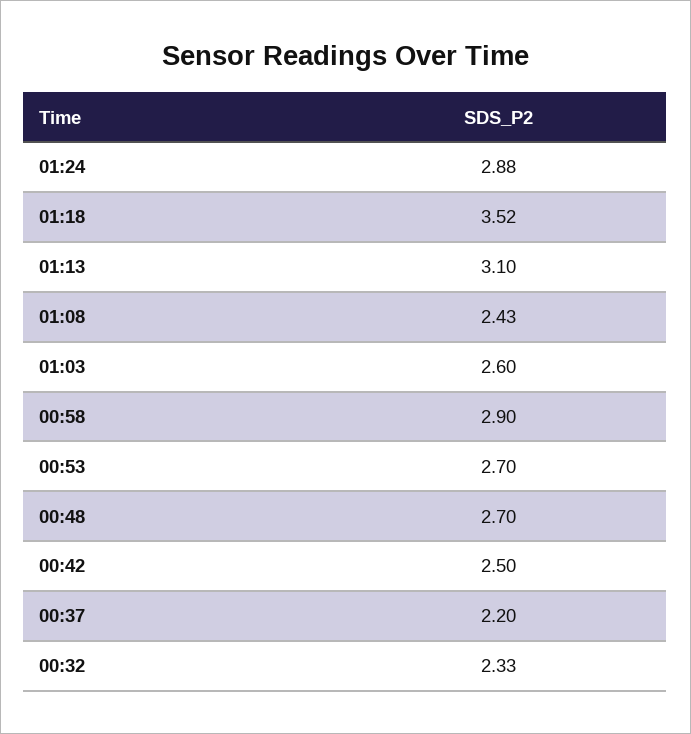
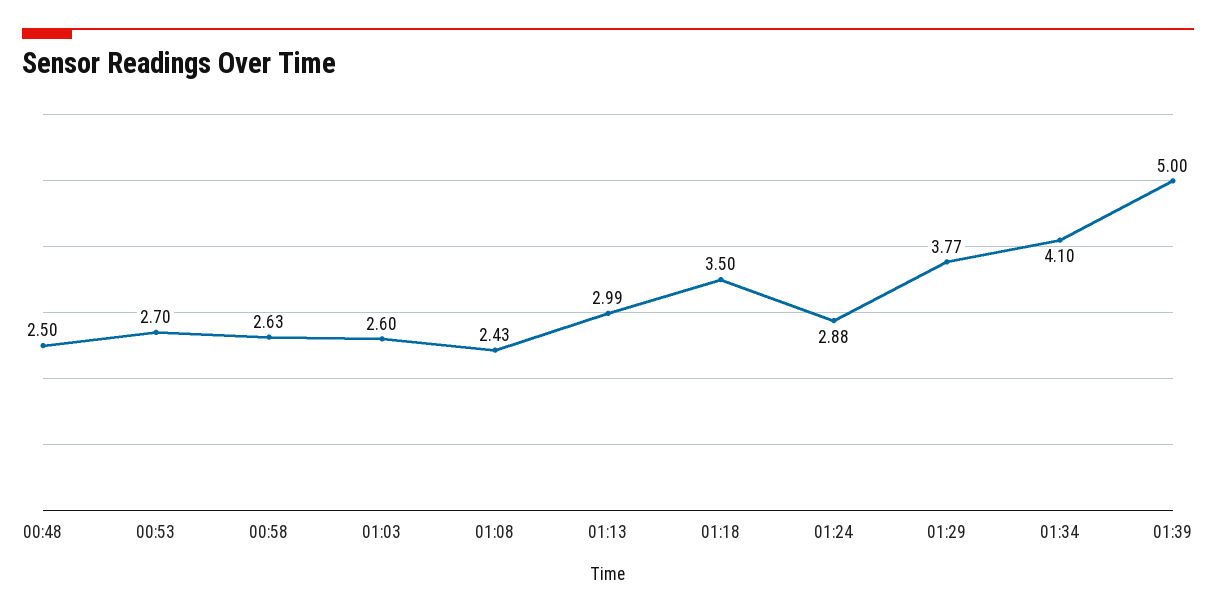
01:18: 3.52 -> 3.5
01:13: 3.1 -> 2.99
00:58: 2.9 -> 2.63
00:48: 2.7 -> 2.5
00:42: 2.5 -> none
00:37: 2.2 -> none
00:32: 2.33 -> none
01:29: none -> 3.77
01:34: none -> 4.1
01:39: none -> 5

